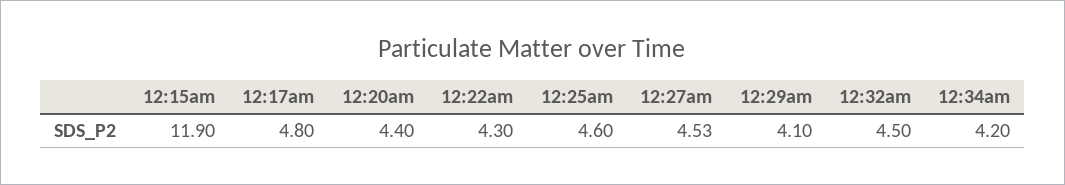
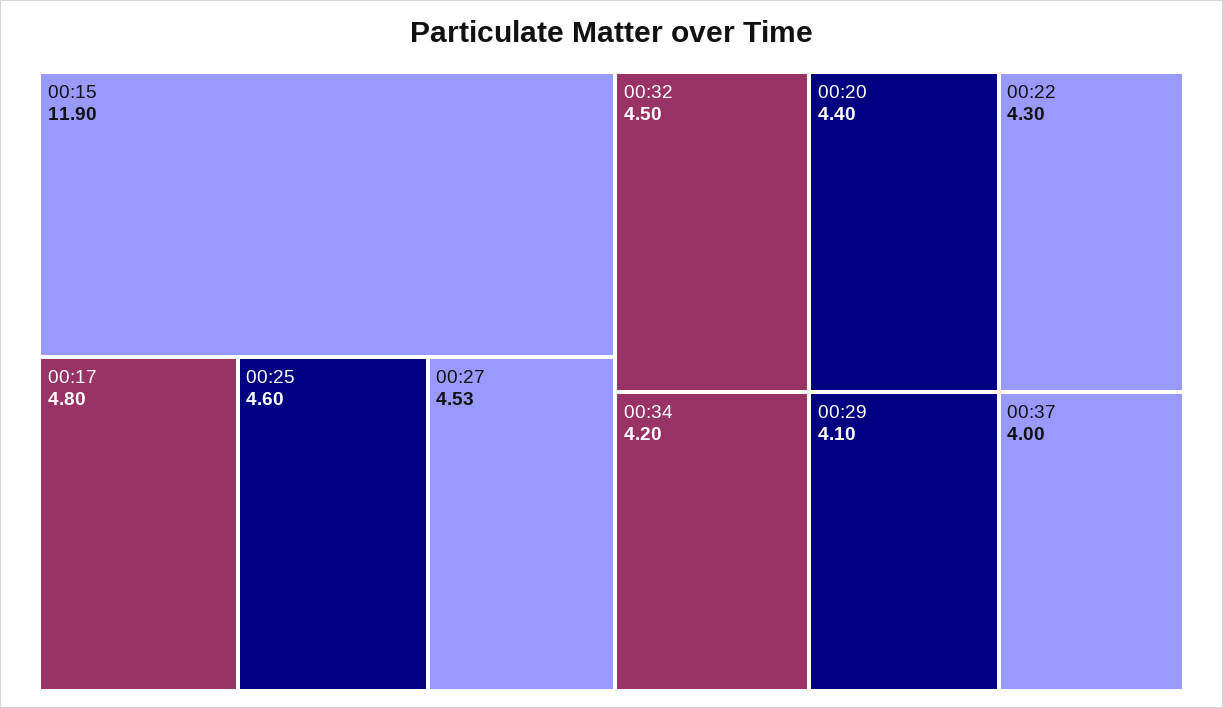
00:37: none -> 4

